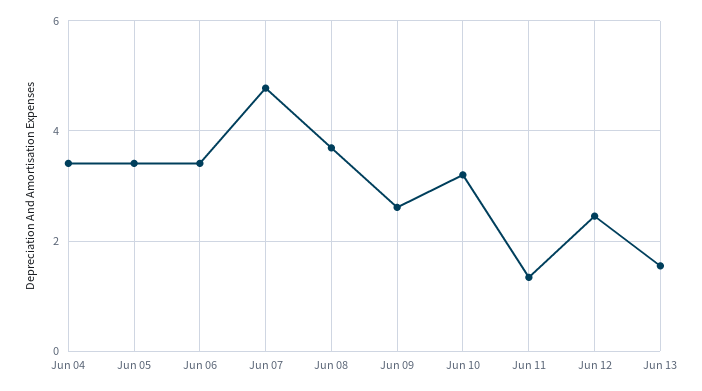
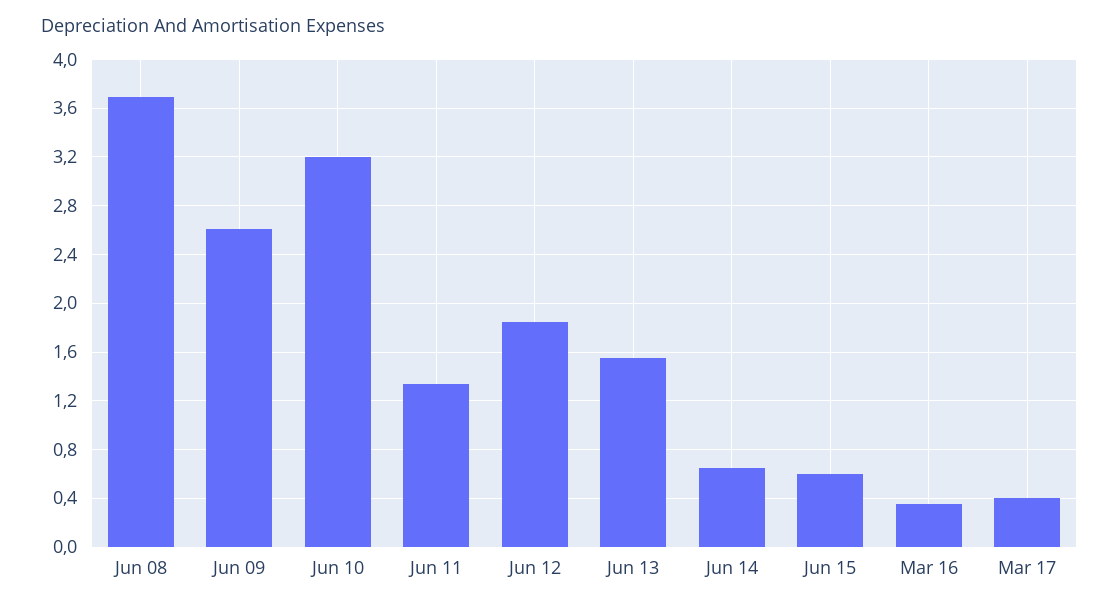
Jun 04: 3.4 -> none
Jun 05: 3.4 -> none
Jun 06: 3.4 -> none
Jun 07: 4.8 -> none
Jun 12: 2.4 -> 1.85
Jun 14: none -> 0.65
Jun 15: none -> 0.6
Mar 16: none -> 0.35
Mar 17: none -> 0.4

